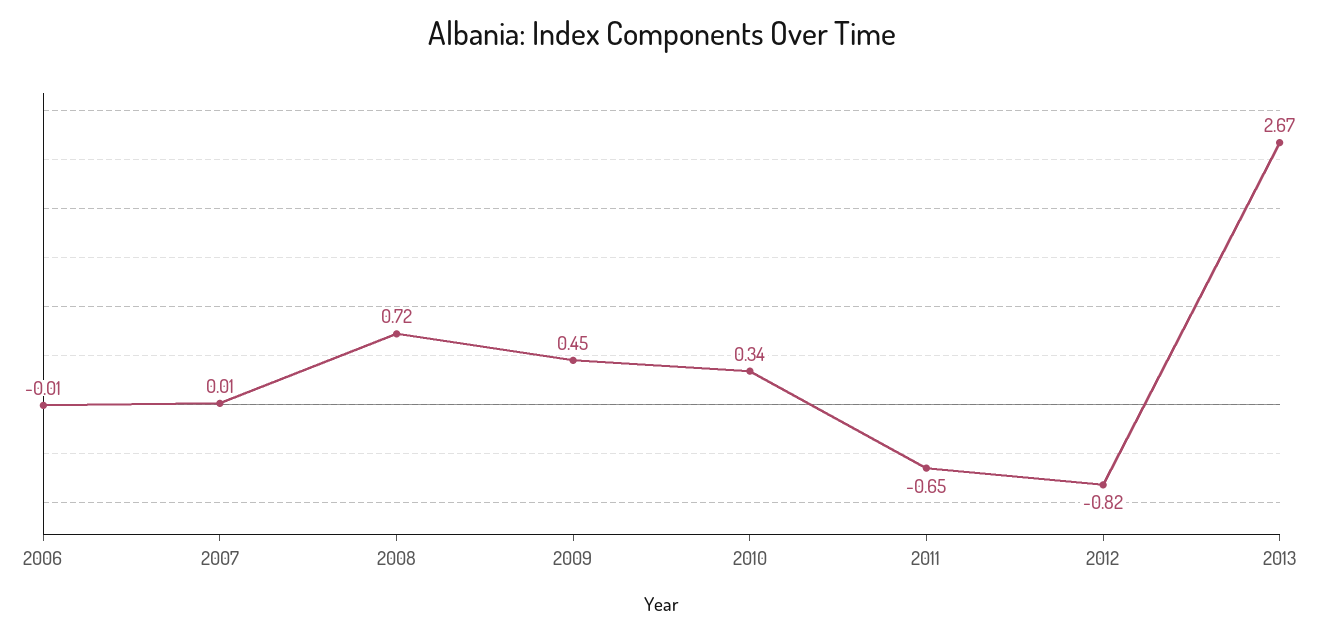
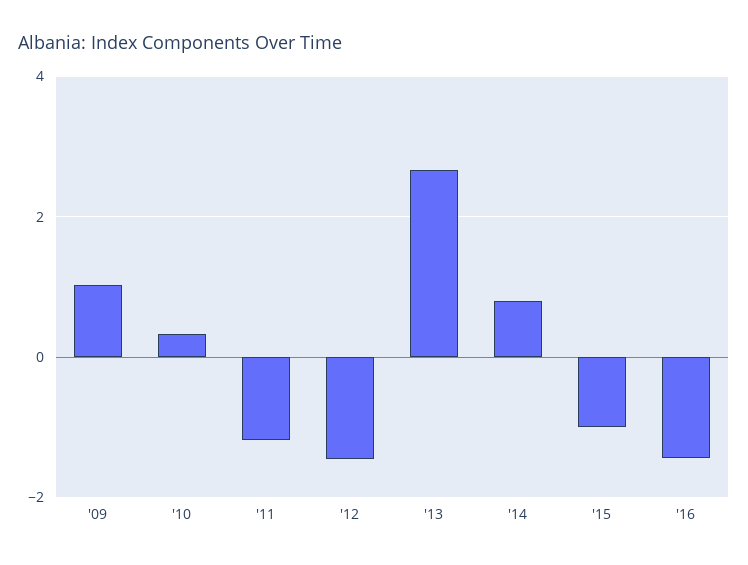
2006: -0.01 -> none
2007: 0.01 -> none
2008: 0.72 -> none
2009: 0.45 -> 1
2011: -0.65 -> -1.2
2012: -0.82 -> -1.4
'14: none -> 0.8
'15: none -> -1
'16: none -> -1.4

